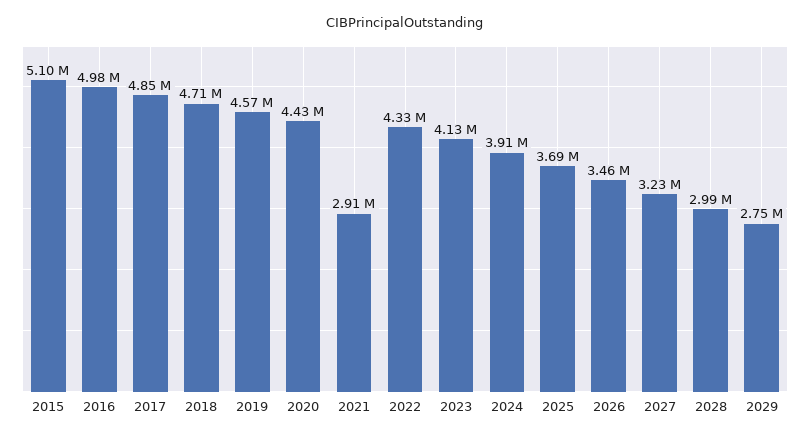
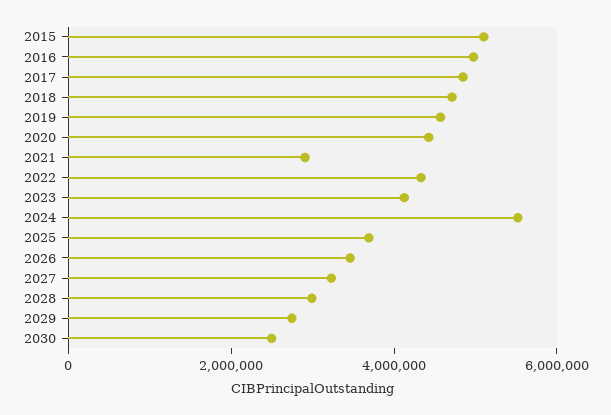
2024: 3910000 -> 5500000
2030: none -> 2500000

